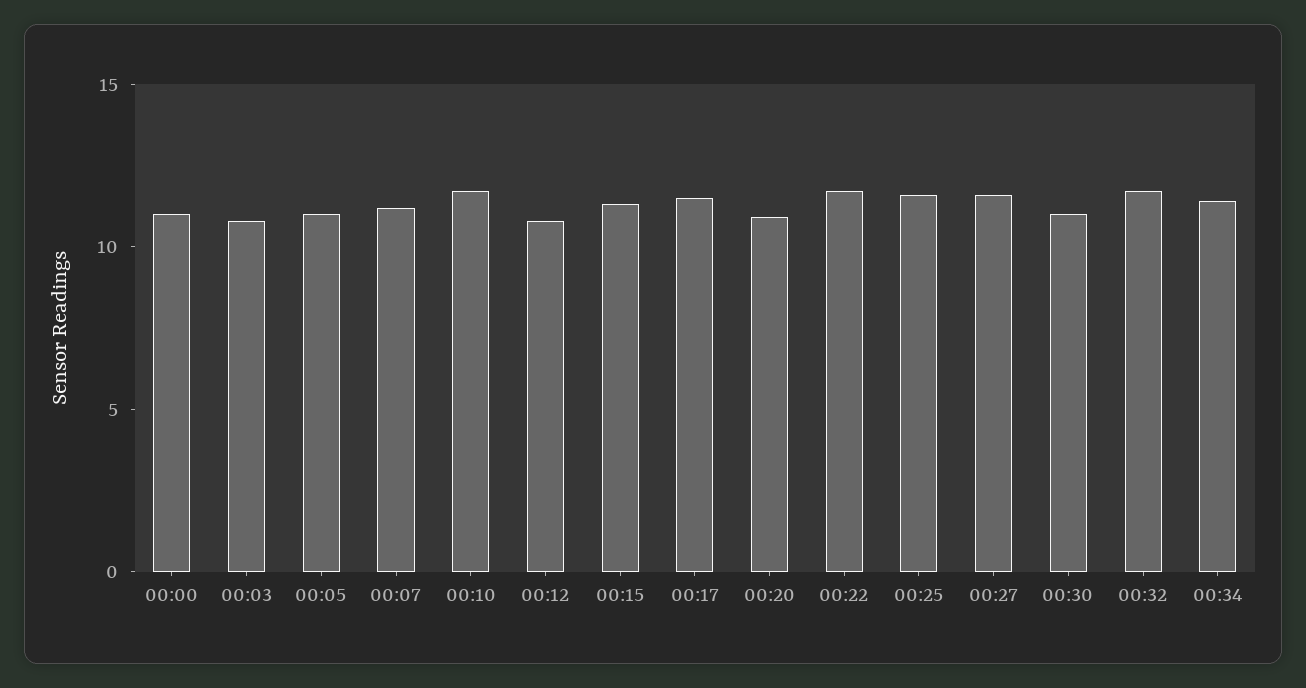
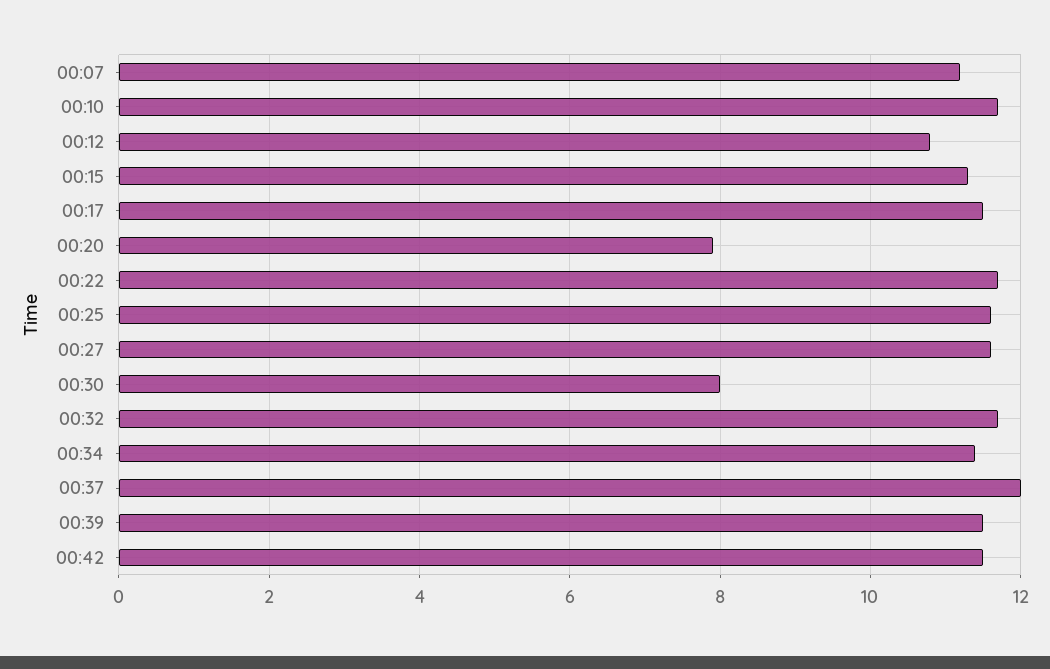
00:00: 11 -> none
00:03: 11 -> none
00:05: 11 -> none
00:20: 11 -> 8
00:30: 11 -> 8
00:37: none -> 12
00:39: none -> 11.5
00:42: none -> 11.5

